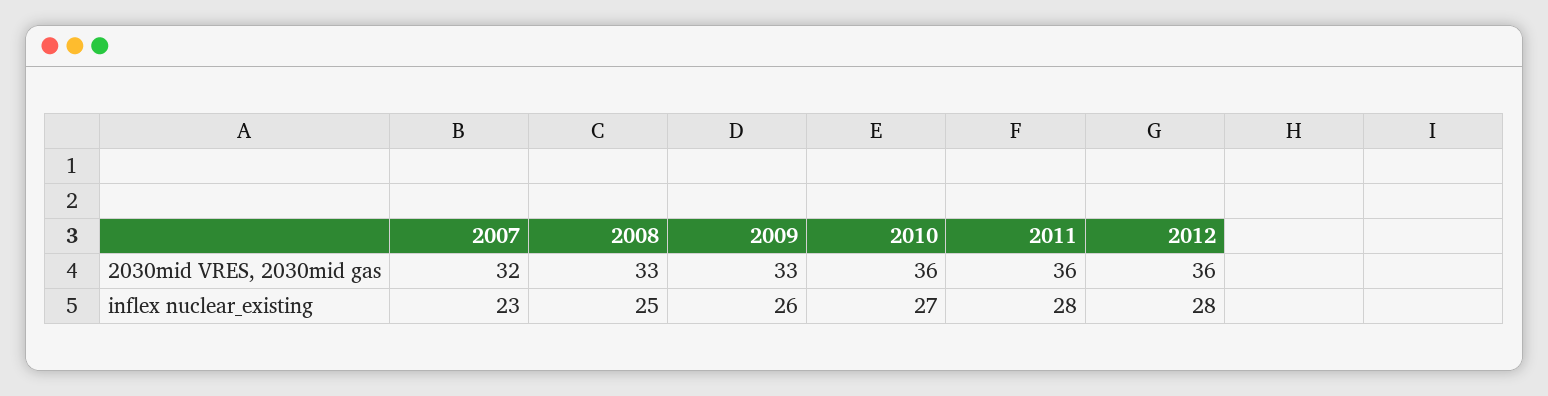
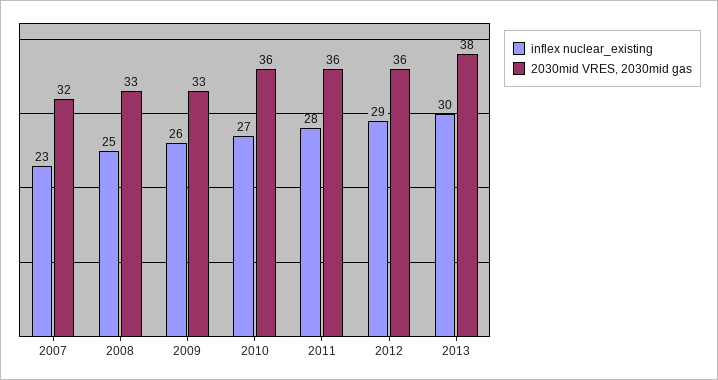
inflex nuclear_existing, 2012: 28 -> 29
inflex nuclear_existing, 2013: none -> 30
2030mid VRES, 2030mid gas, 2013: none -> 38

